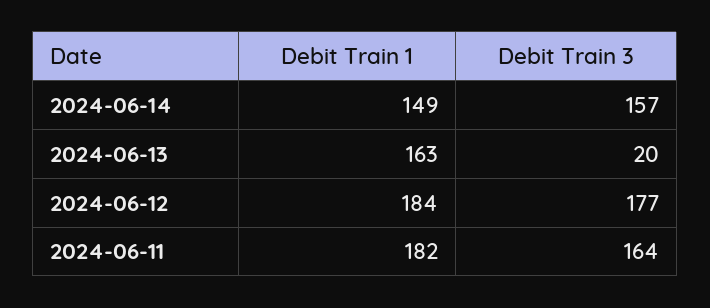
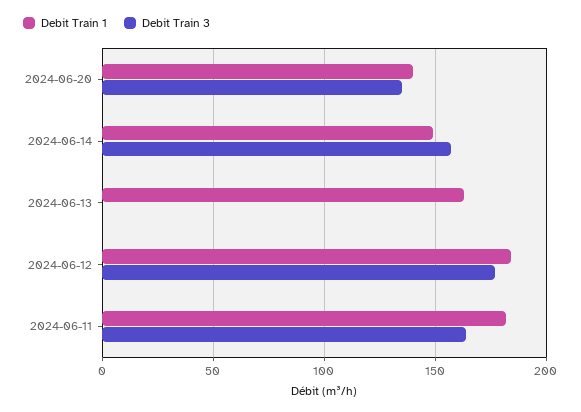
Debit Train 3, 2024-06-13: 20 -> 0
Debit Train 1, 2024-06-20: none -> 140
Debit Train 3, 2024-06-20: none -> 135

